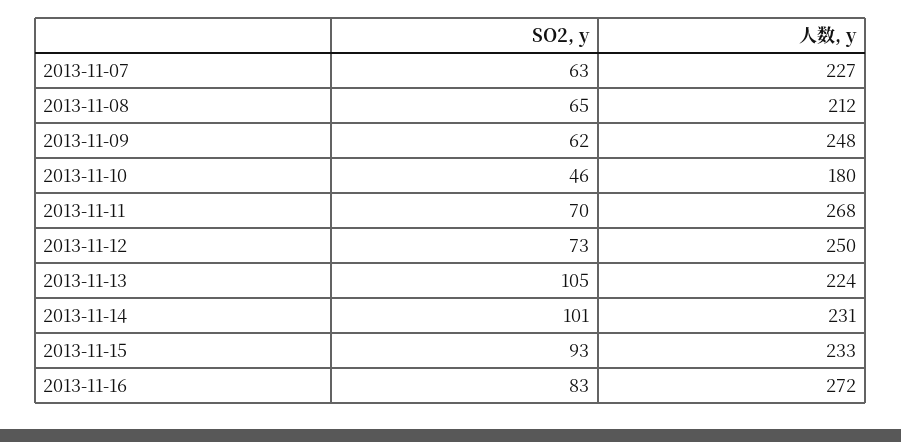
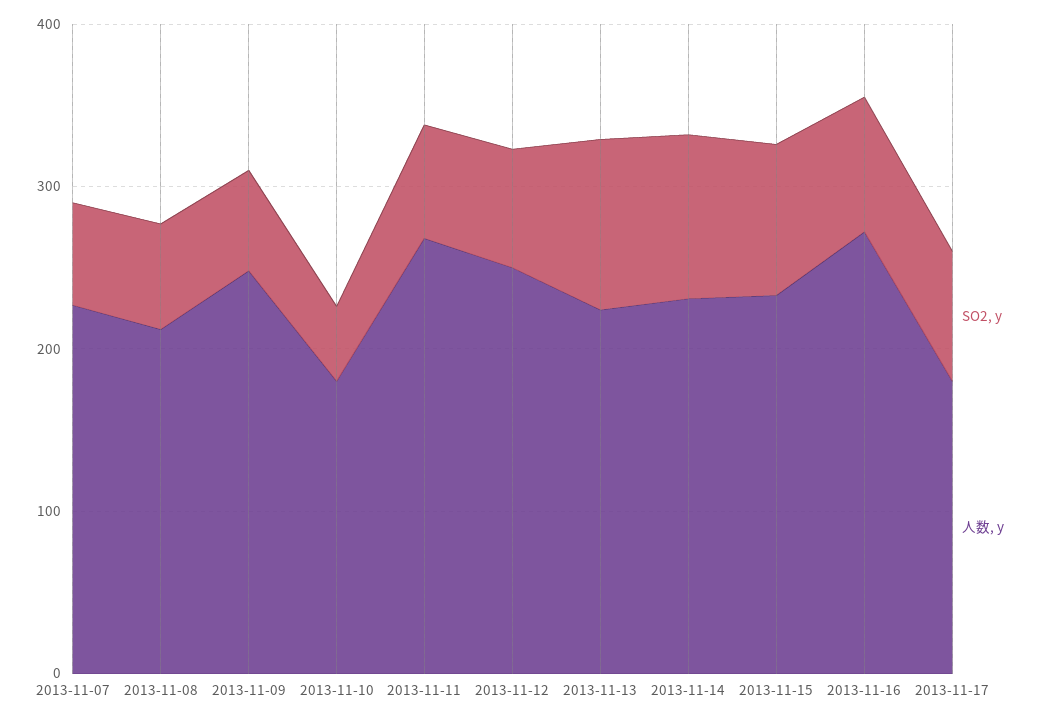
SO2, y, 2013-11-17: none -> 80
人数, y, 2013-11-17: none -> 180

